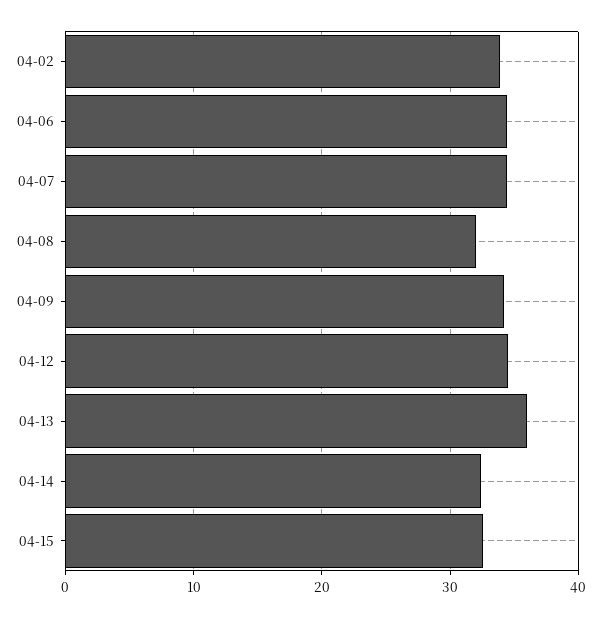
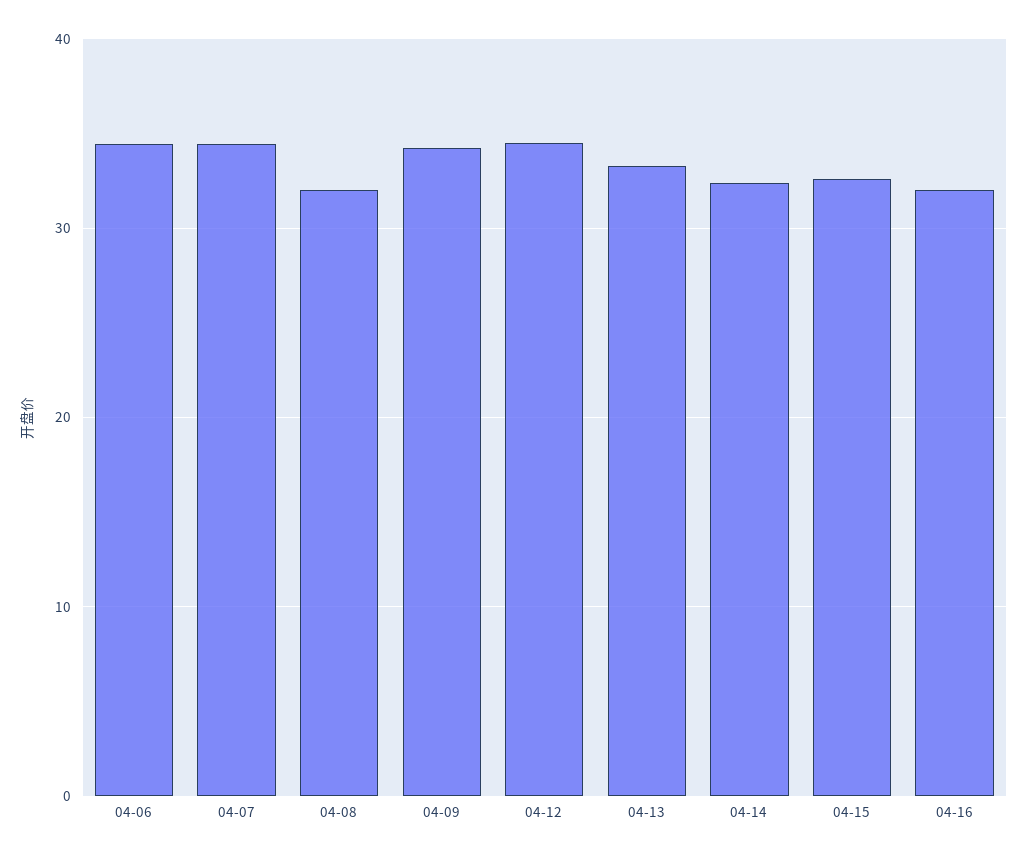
04-02: 34 -> none
04-13: 36 -> 33
04-16: none -> 32

